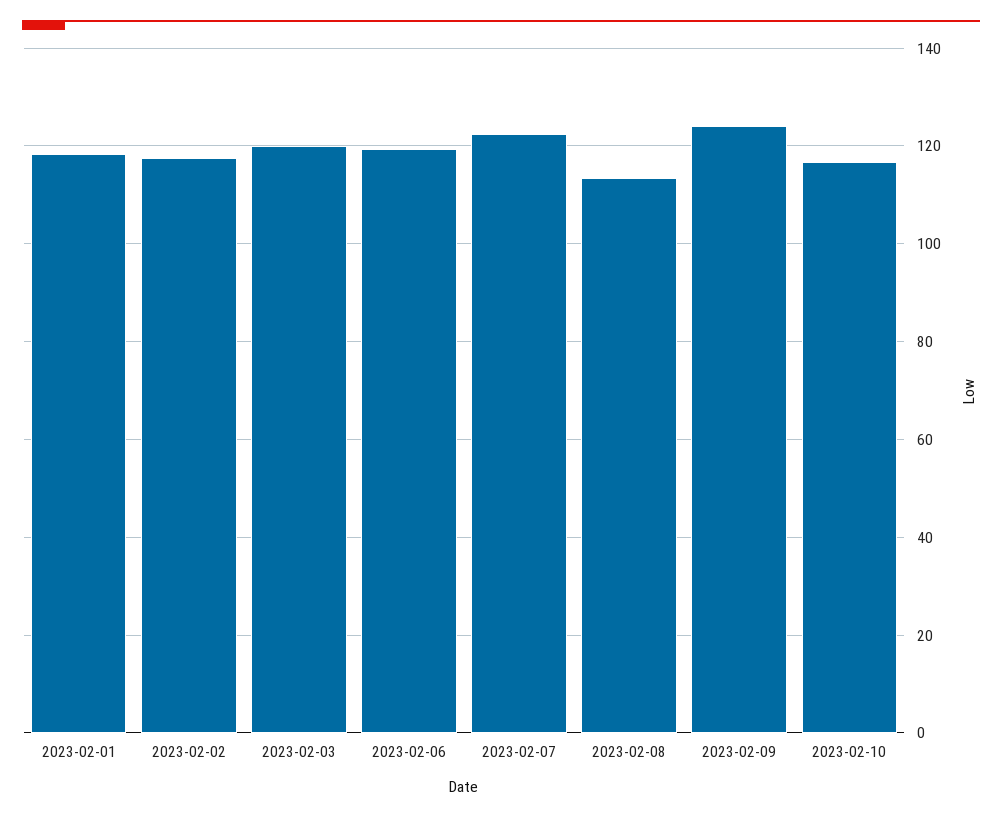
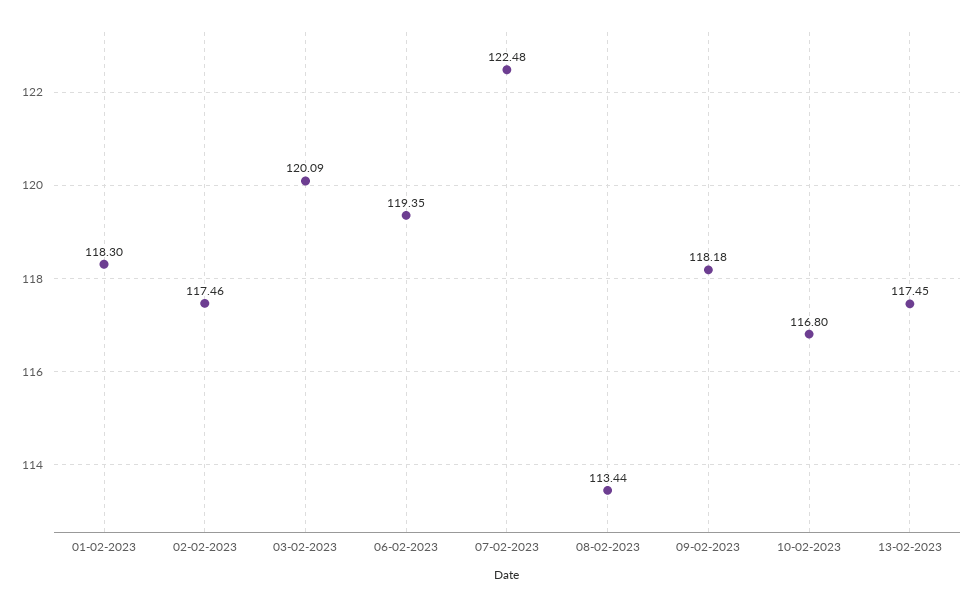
2023-02-09: 124 -> 118.18
13-02-2023: none -> 117.45

